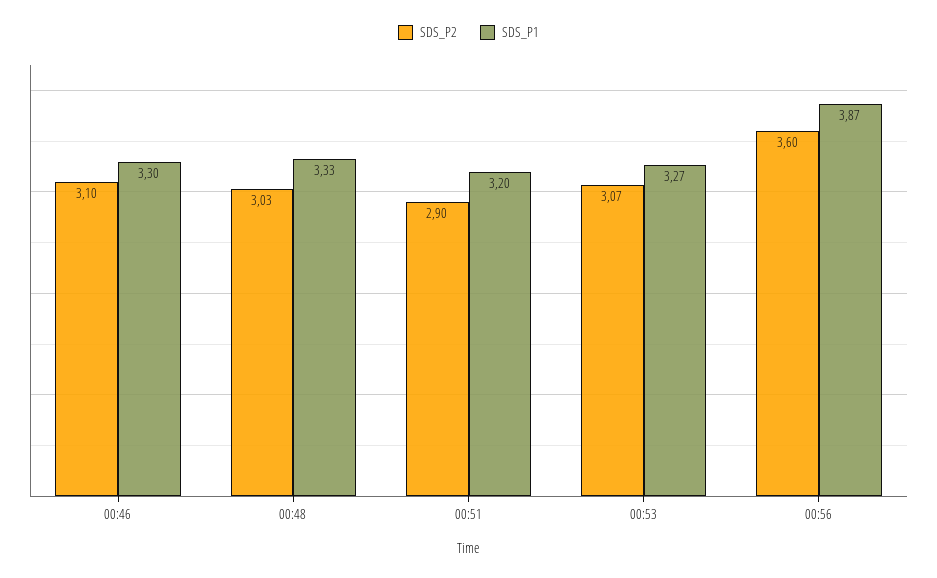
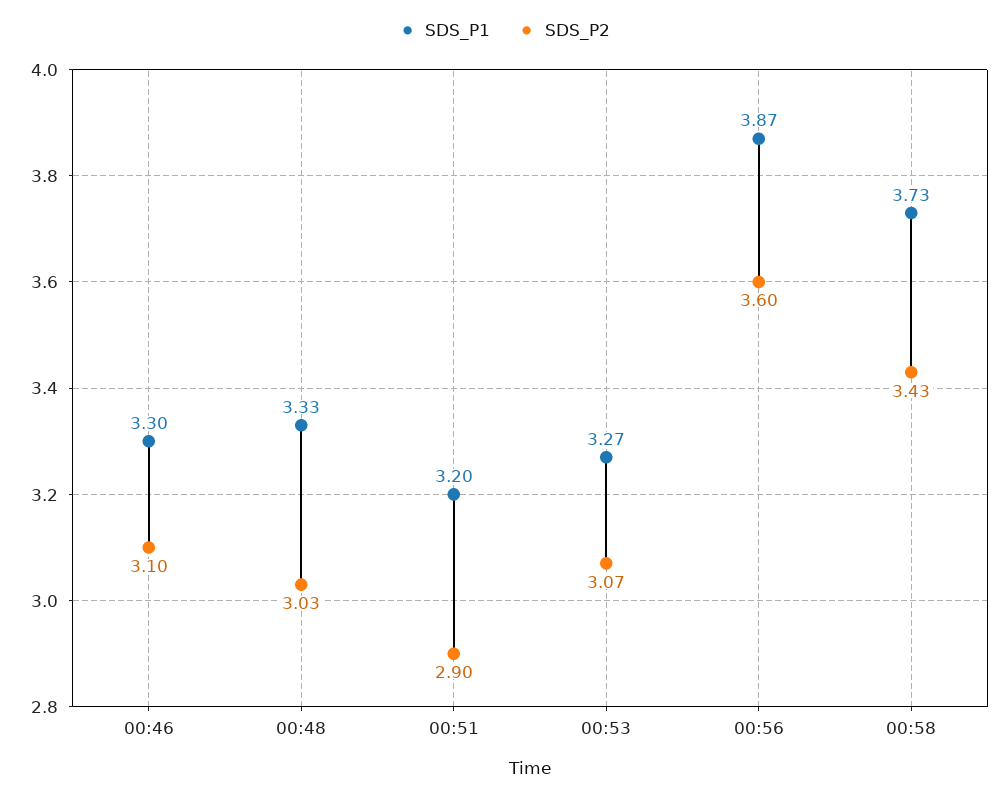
SDS_P1, 00:58: none -> 3.73
SDS_P2, 00:58: none -> 3.43

